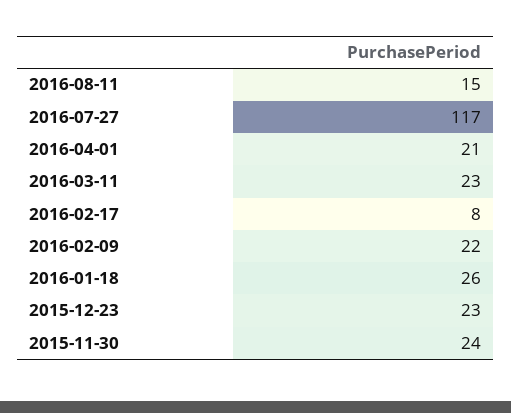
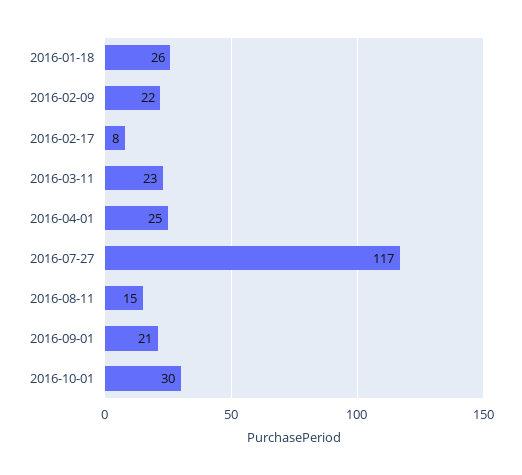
2016-04-01: 21 -> 25
2015-12-23: 23 -> none
2015-11-30: 24 -> none
2016-09-01: none -> 21
2016-10-01: none -> 30

